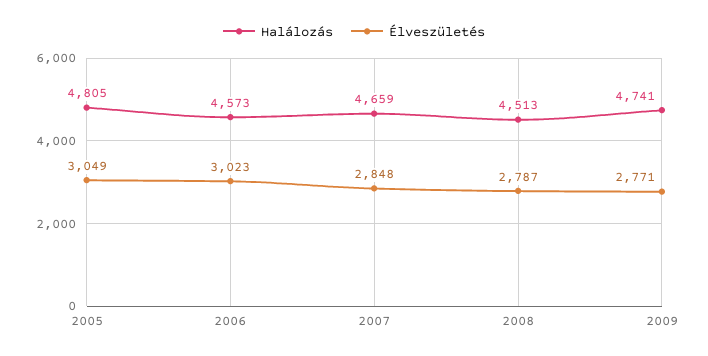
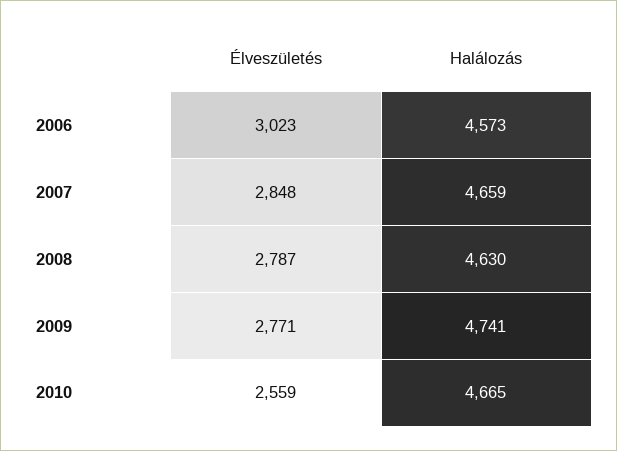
Halálozás, 2005: 4805 -> none
Élveszületés, 2005: 3049 -> none
Halálozás, 2008: 4513 -> 4630
Élveszületés, 2010: none -> 2559
Halálozás, 2010: none -> 4665

